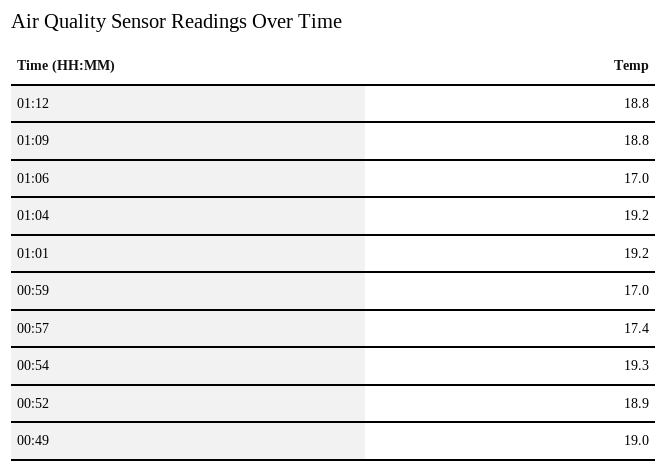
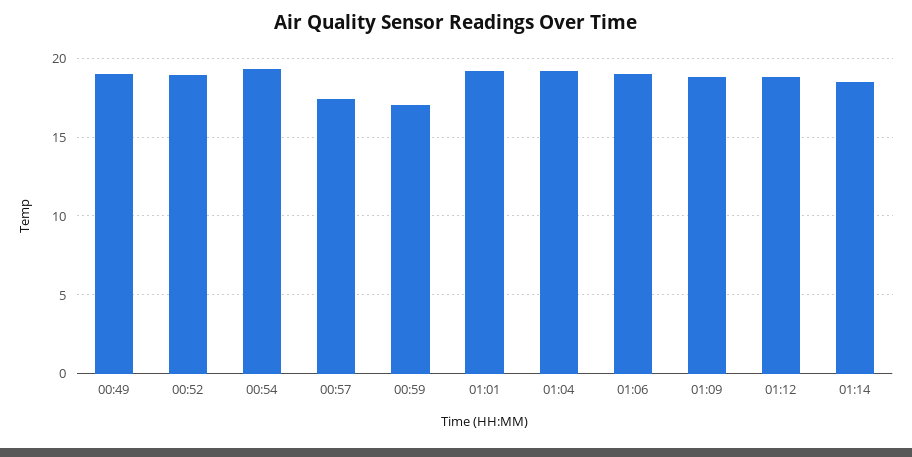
01:06: 17 -> 19
01:14: none -> 18.5

